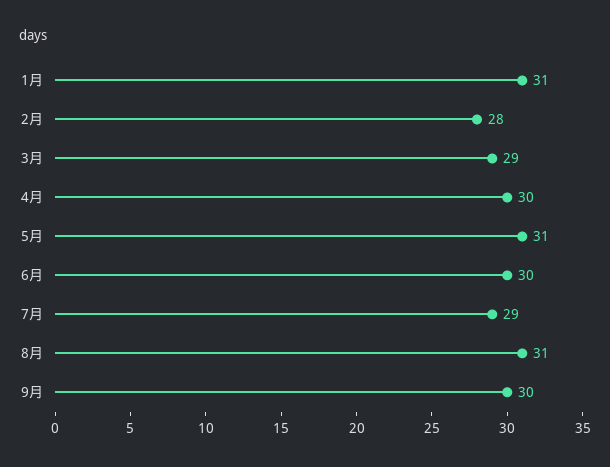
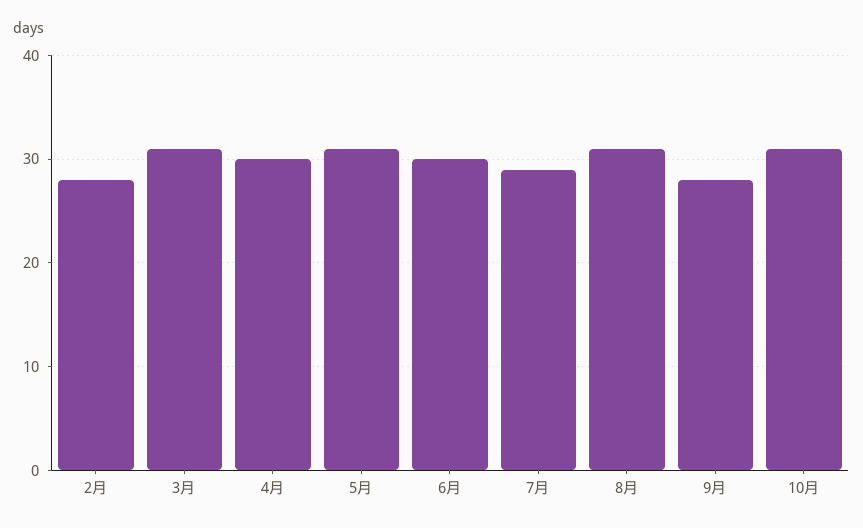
1月: 31 -> none
3月: 29 -> 31
9月: 30 -> 28
10月: none -> 31

